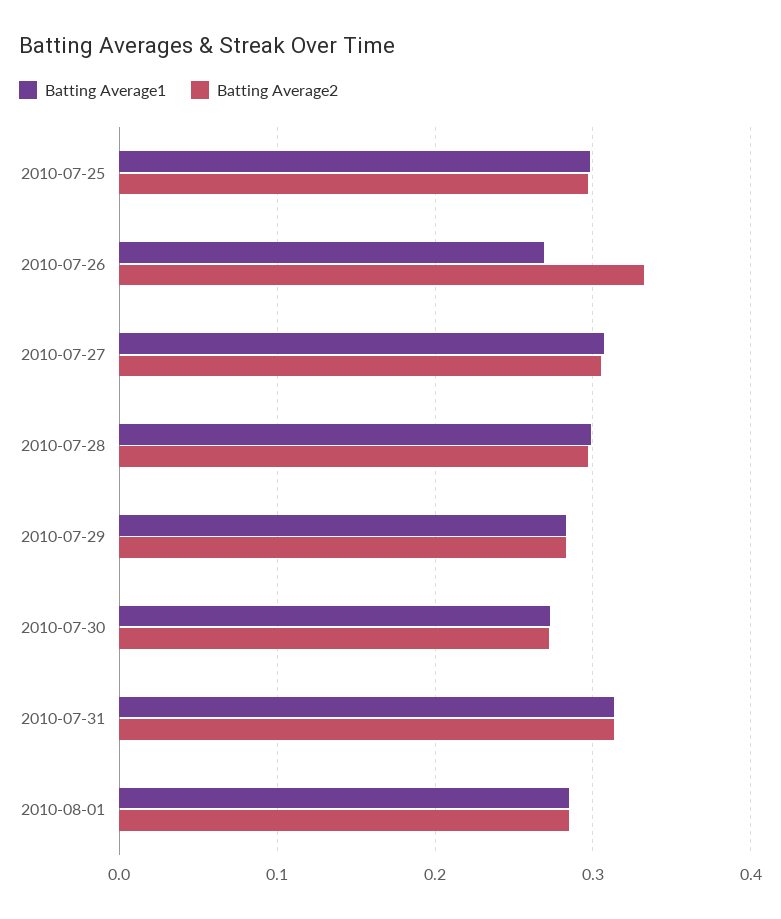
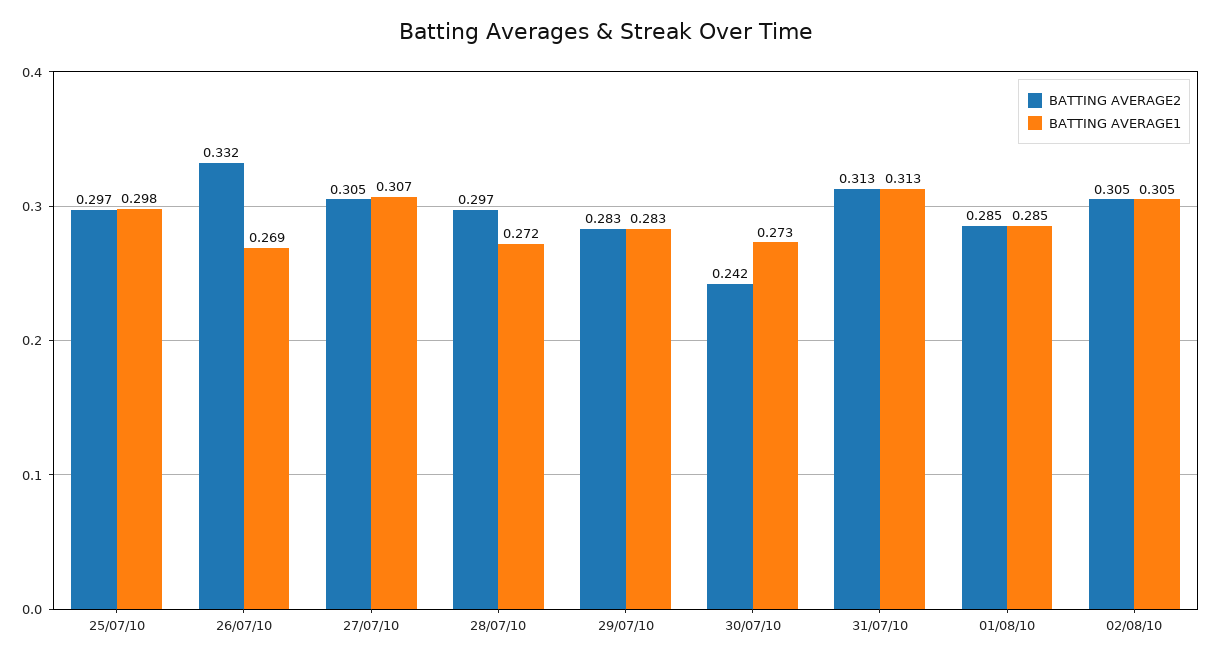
Batting Average1, 2010-07-28: 0.3 -> 0.272
Batting Average2, 2010-07-30: 0.27 -> 0.242
Batting Average2, 02/08/10: none -> 0.305
Batting Average1, 02/08/10: none -> 0.305

